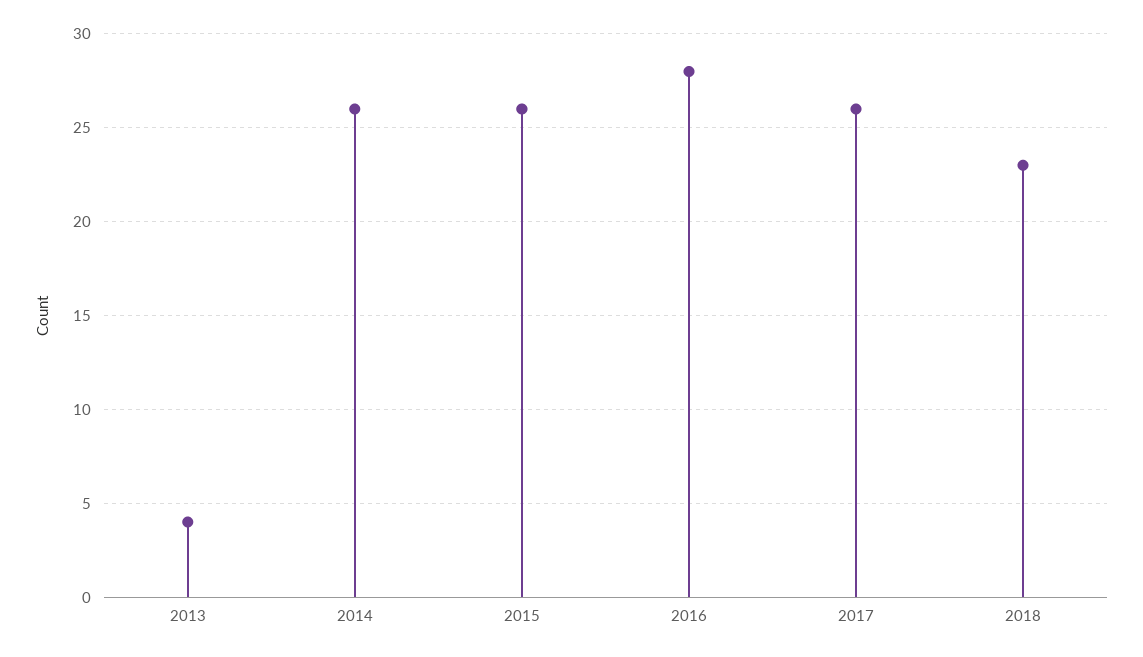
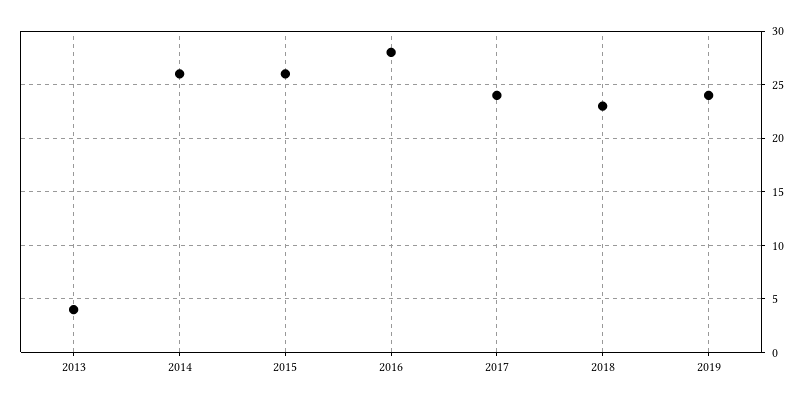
2017: 26 -> 24
2019: none -> 24

